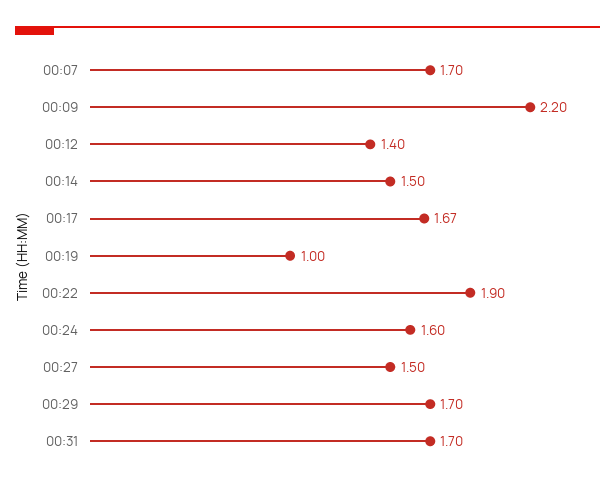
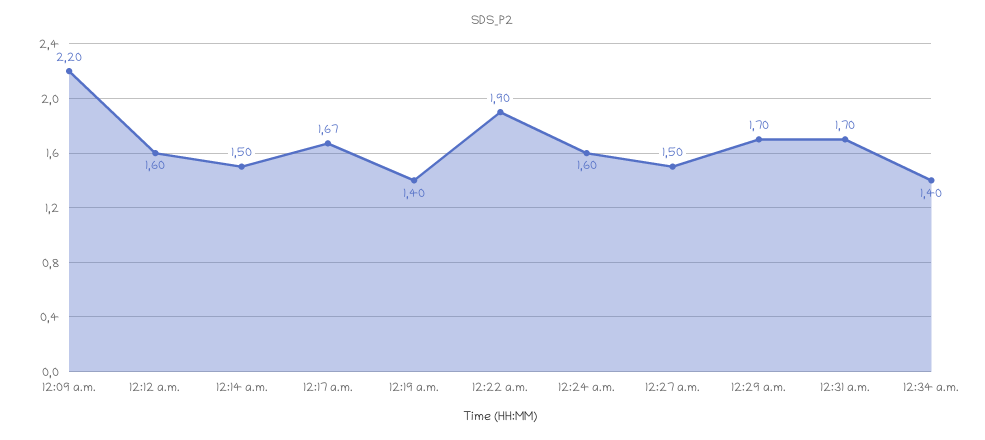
00:07: 1.7 -> none
00:12: 1.4 -> 1.6
00:19: 1 -> 1.4
12:34 a.m.: none -> 1.4

